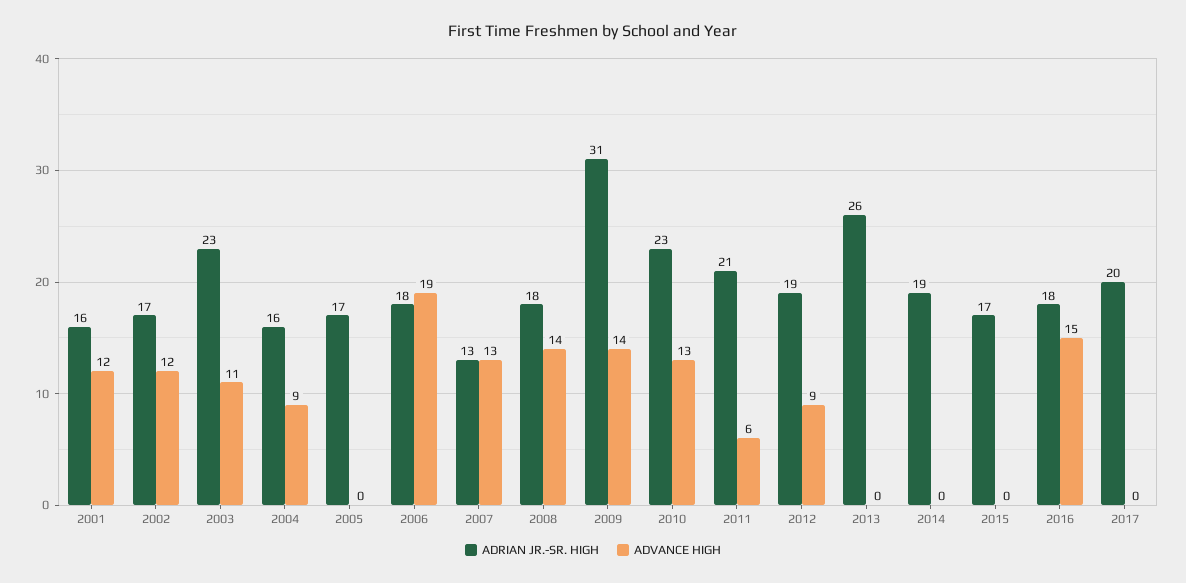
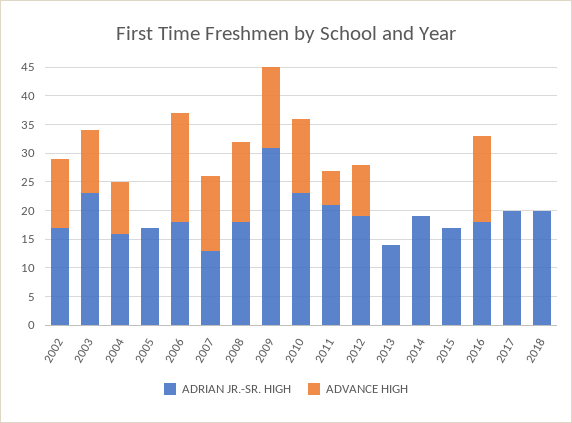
ADRIAN JR.-SR. HIGH, 2001: 16 -> none
ADVANCE HIGH, 2001: 12 -> none
ADRIAN JR.-SR. HIGH, 2013: 26 -> 15
ADRIAN JR.-SR. HIGH, 2018: none -> 20
ADVANCE HIGH, 2018: none -> 0

